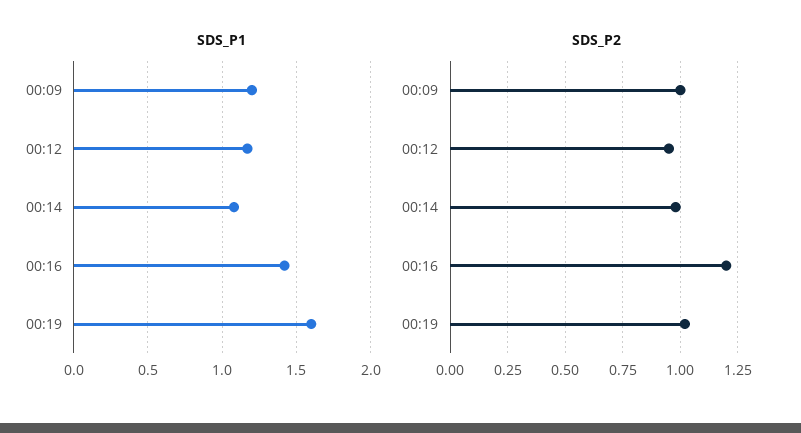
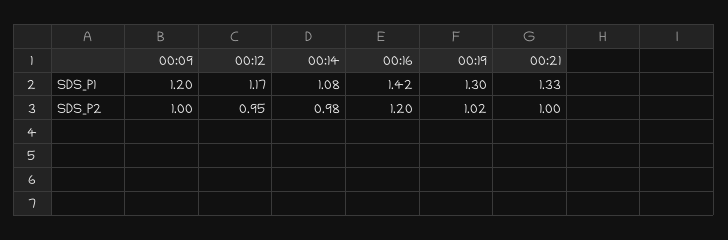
SDS_P1, 00:19: 1.6 -> 1.3
SDS_P1, 00:21: none -> 1.33
SDS_P2, 00:21: none -> 1

